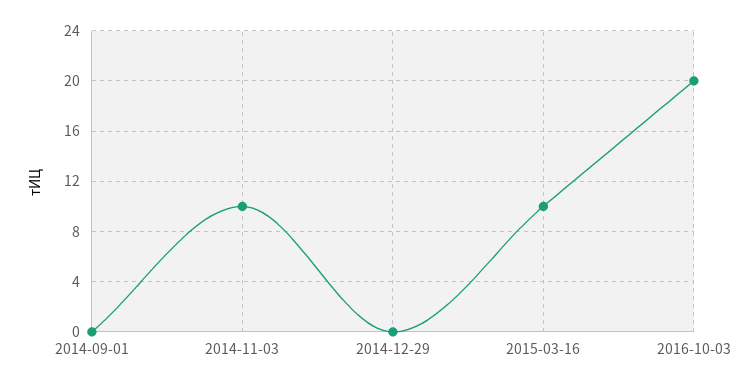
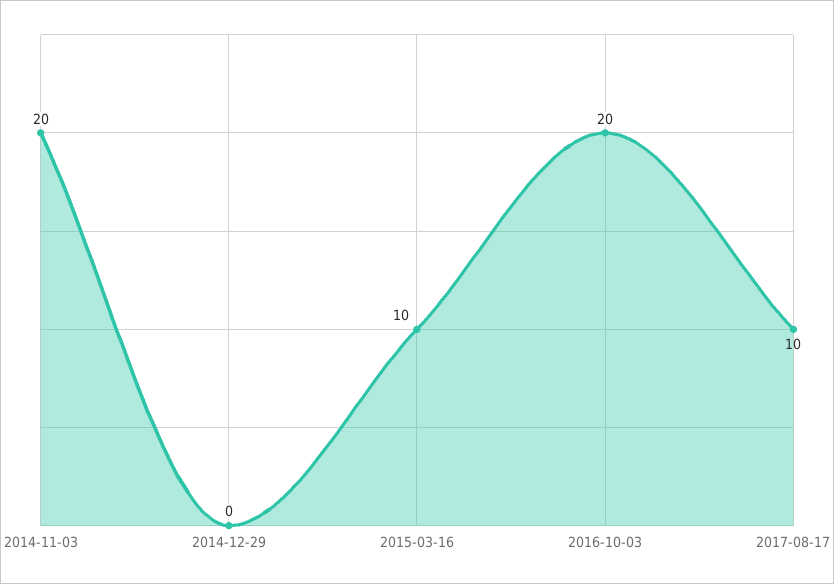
2014-09-01: 0 -> none
2014-11-03: 10 -> 20
2017-08-17: none -> 10

